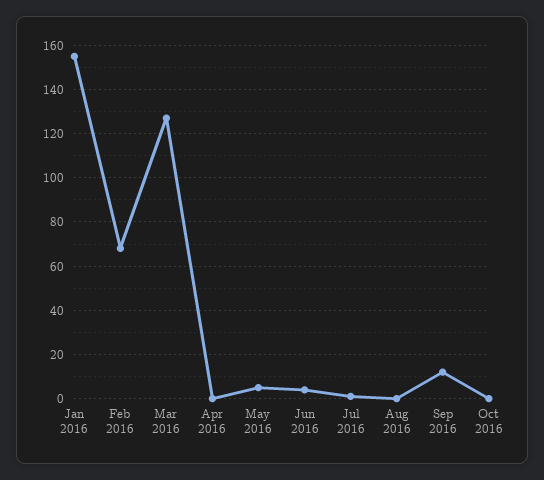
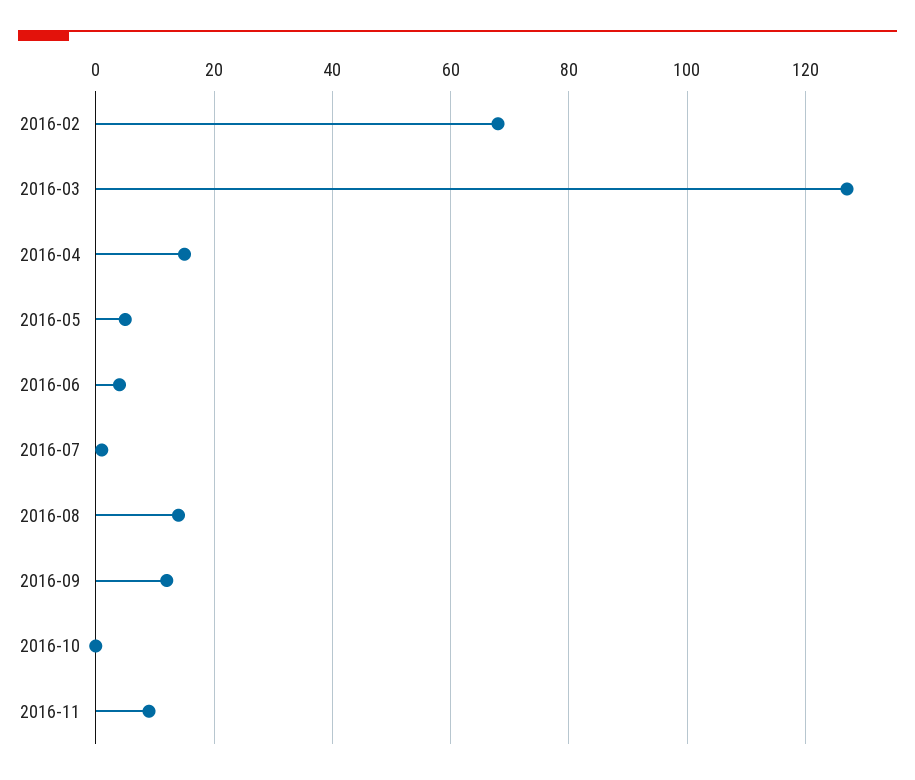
Jan 2016: 155 -> none
Apr 2016: 0 -> 15
Aug 2016: 0 -> 15
2016-11: none -> 10

